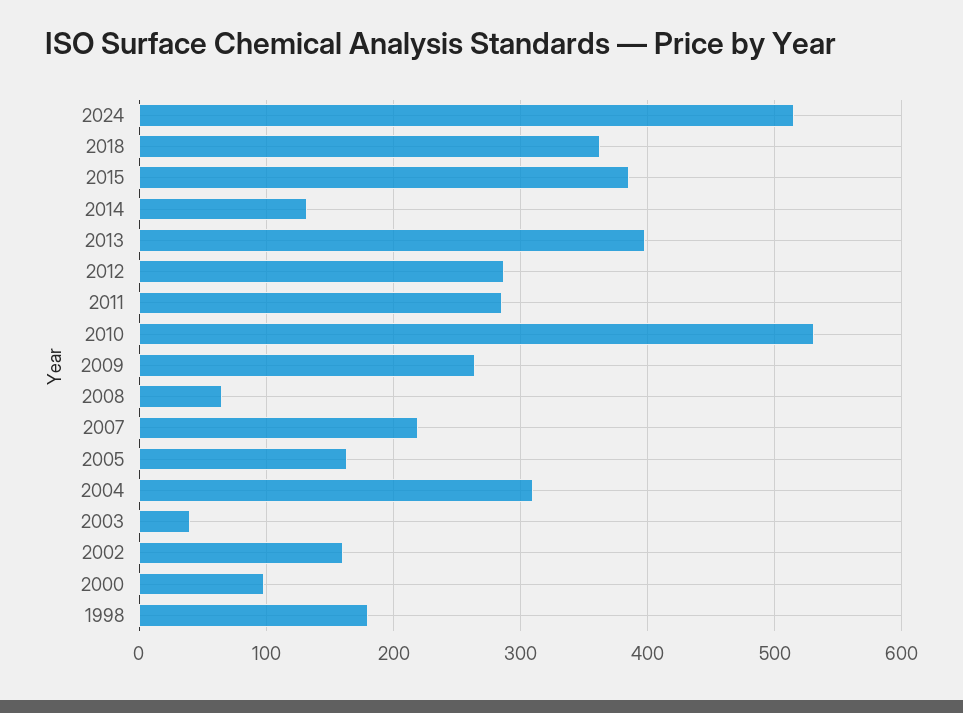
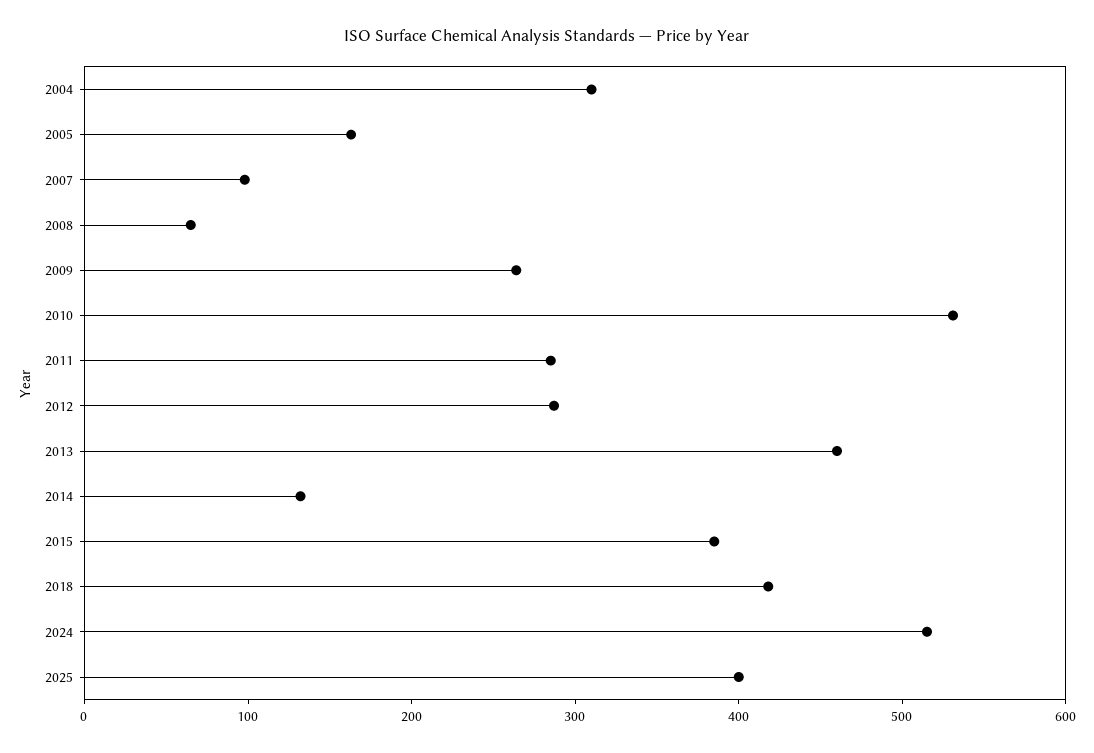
2018: 360 -> 420
2013: 400 -> 460
2007: 220 -> 100
2003: 40 -> none
2002: 160 -> none
2000: 100 -> none
1998: 180 -> none
2025: none -> 400

